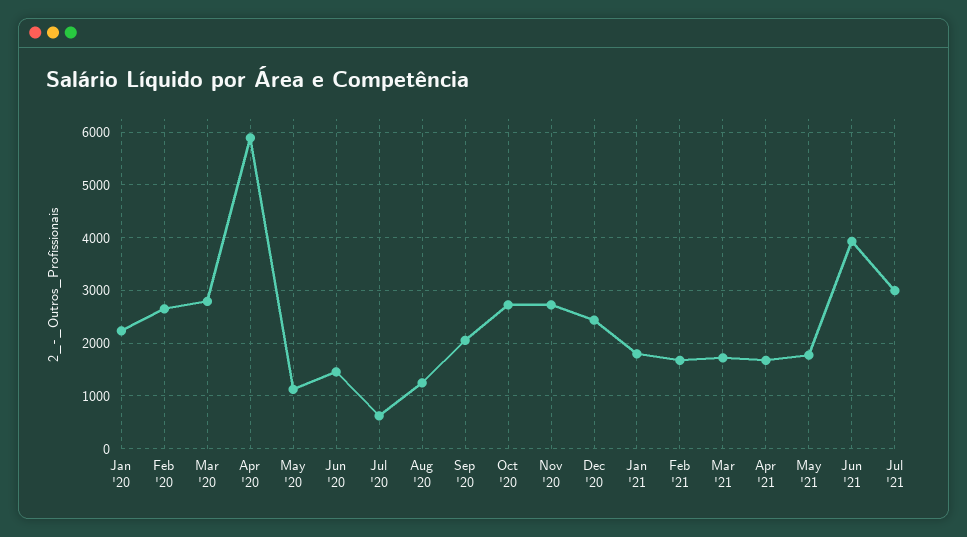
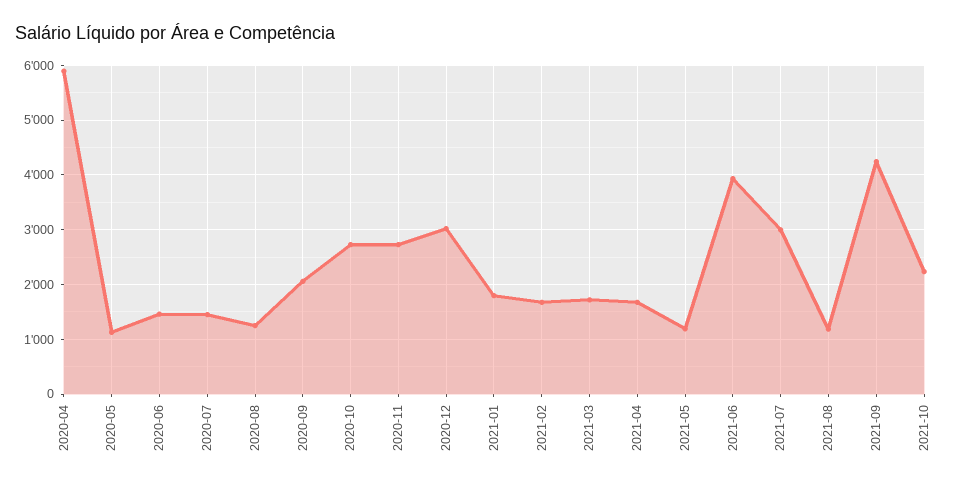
Jan '20: 2200 -> none
Feb '20: 2600 -> none
Mar '20: 2800 -> none
Jul '20: 600 -> 1400
Dec '20: 2400 -> 3000
May '21: 1800 -> 1200
2021-08: none -> 1200
2021-09: none -> 4200
2021-10: none -> 2200

